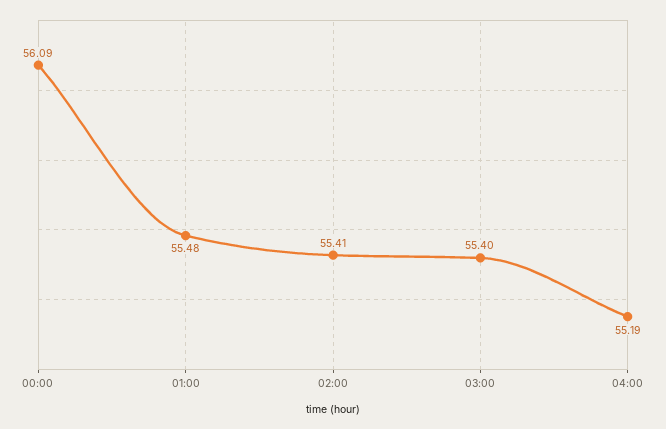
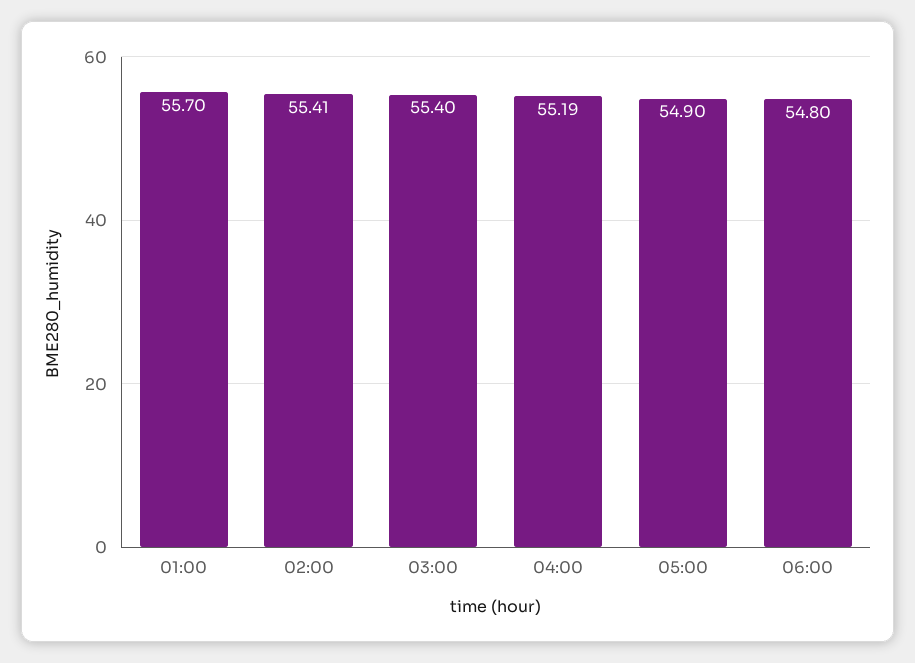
00:00: 56.09 -> none
01:00: 55.48 -> 55.7
05:00: none -> 54.9
06:00: none -> 54.8

